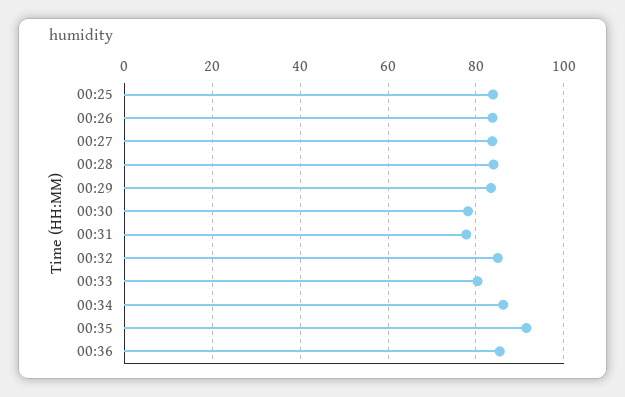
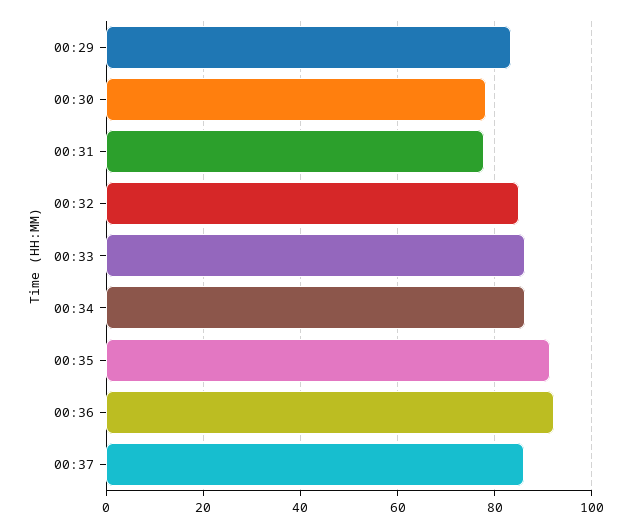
00:25: 84 -> none
00:26: 84 -> none
00:27: 84 -> none
00:28: 84 -> none
00:33: 80 -> 86
00:36: 86 -> 92
00:37: none -> 86

